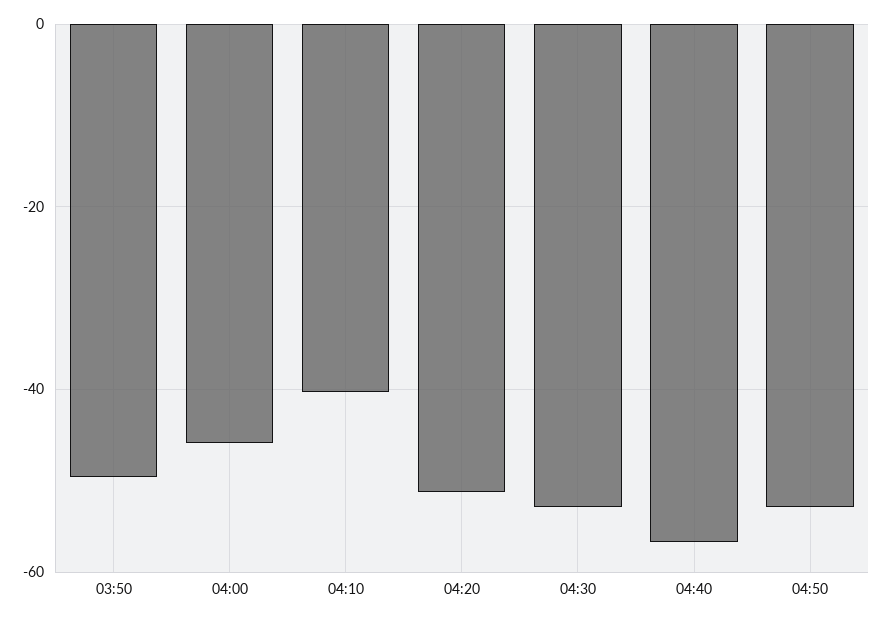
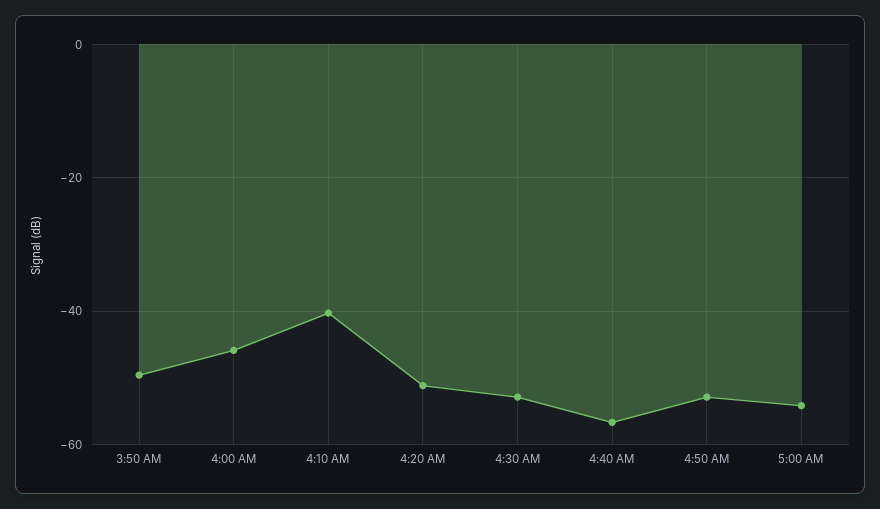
5:00 AM: none -> -54

